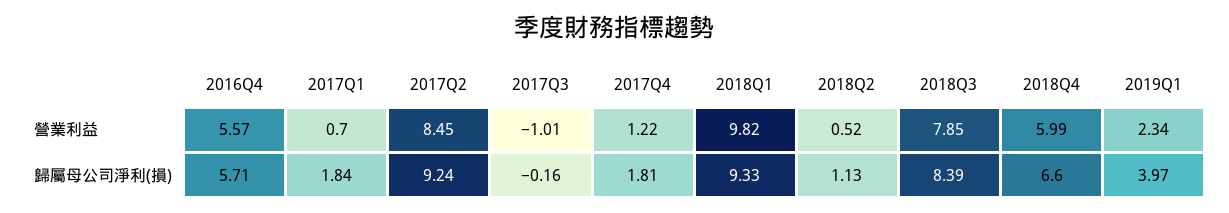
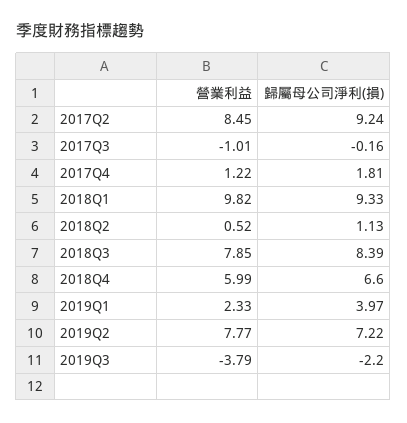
2016Q4, 營業利益: 5.57 -> none
2017Q1, 營業利益: 0.7 -> none
2019Q1, 營業利益: 2.34 -> 2.33
2016Q4, 歸屬母公司淨利(損): 5.71 -> none
2017Q1, 歸屬母公司淨利(損): 1.84 -> none
2019Q2, 營業利益: none -> 7.77
2019Q2, 歸屬母公司淨利(損): none -> 7.22
2019Q3, 營業利益: none -> -3.79
2019Q3, 歸屬母公司淨利(損): none -> -2.2

